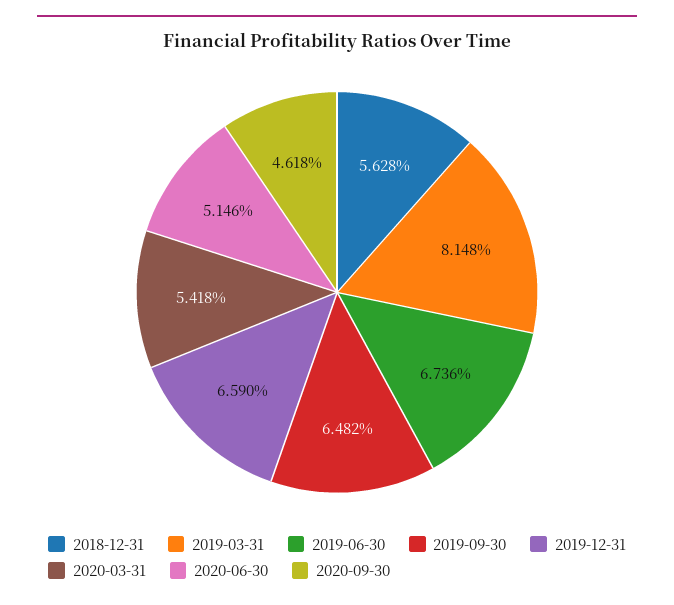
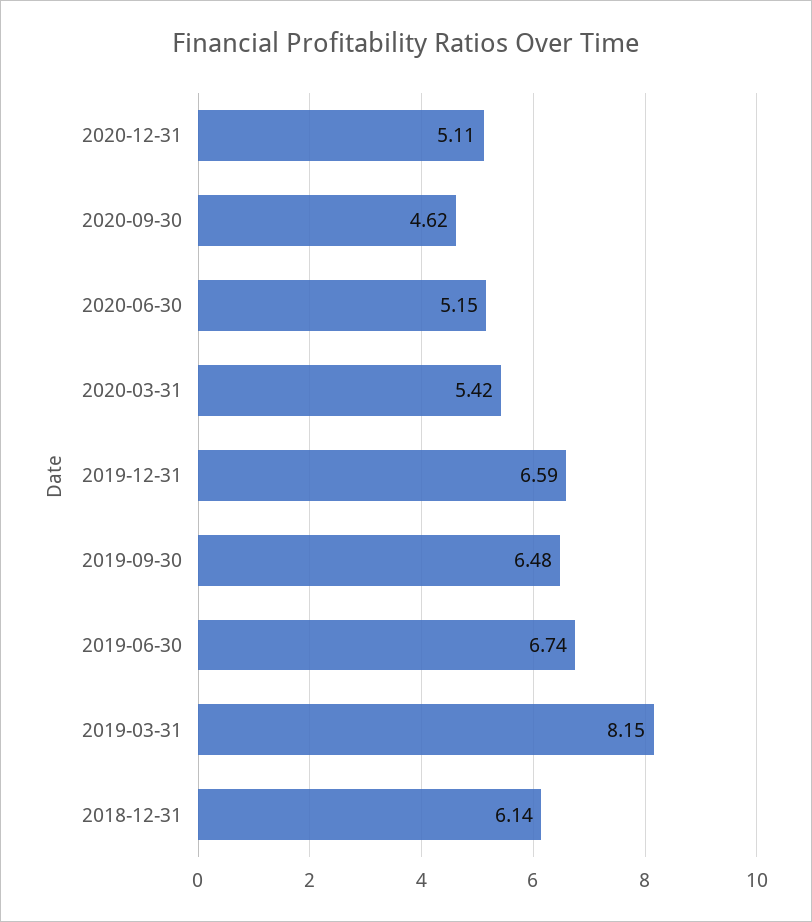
2018-12-31: 5.628 -> 6.14
2020-12-31: none -> 5.11

